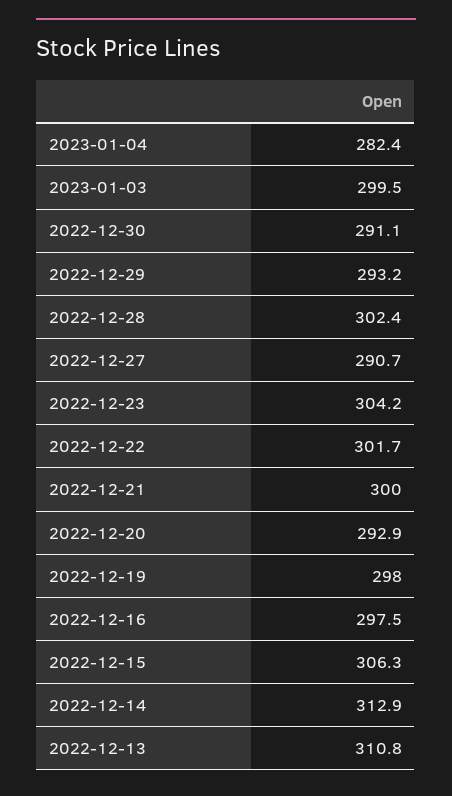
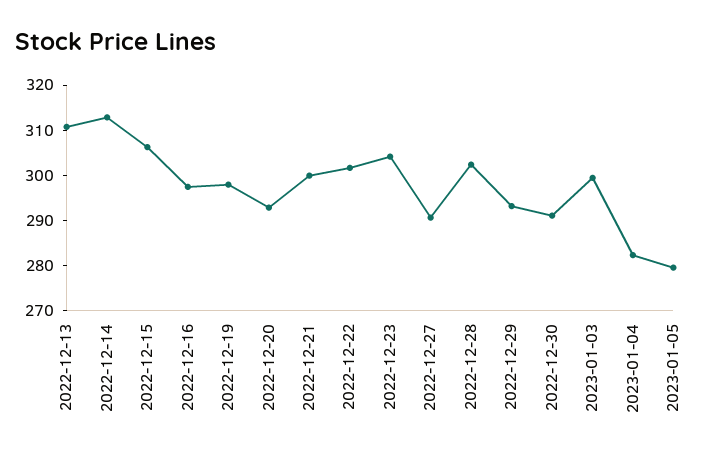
2023-01-05: none -> 280

